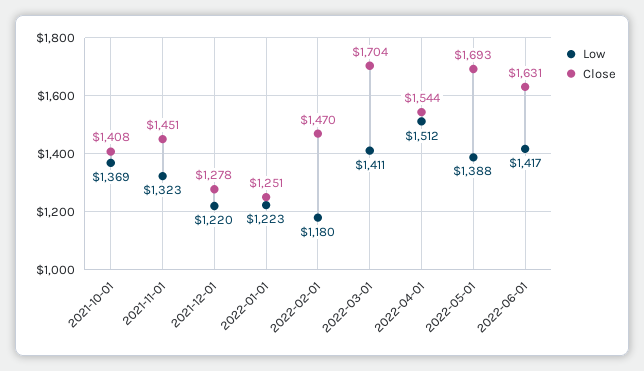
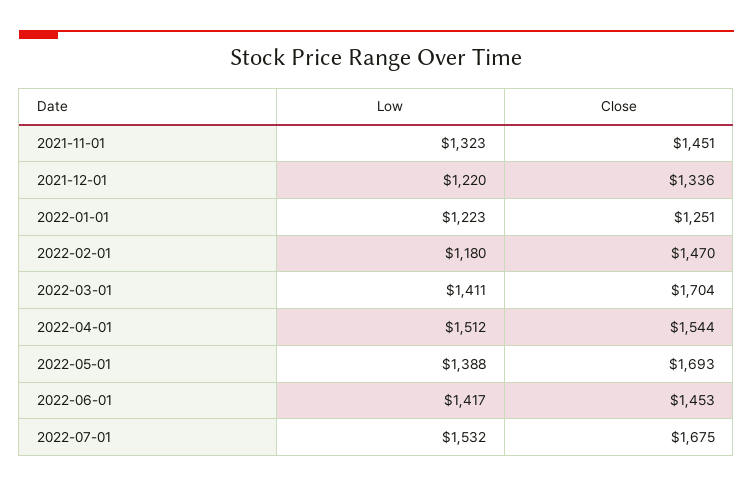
Low, 2021-10-01: 1369 -> none
Close, 2021-10-01: 1408 -> none
Close, 2021-12-01: 1278 -> 1336
Close, 2022-06-01: 1631 -> 1453
Low, 2022-07-01: none -> 1532
Close, 2022-07-01: none -> 1675

